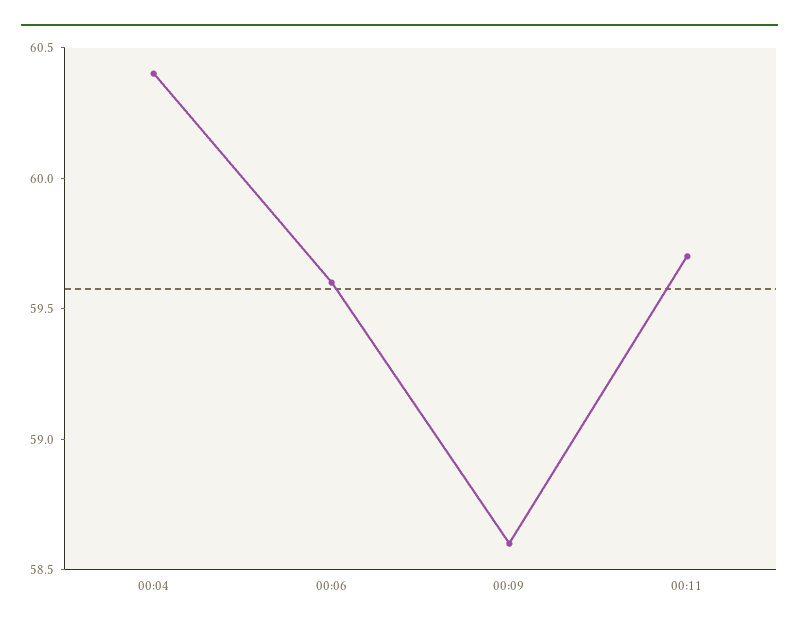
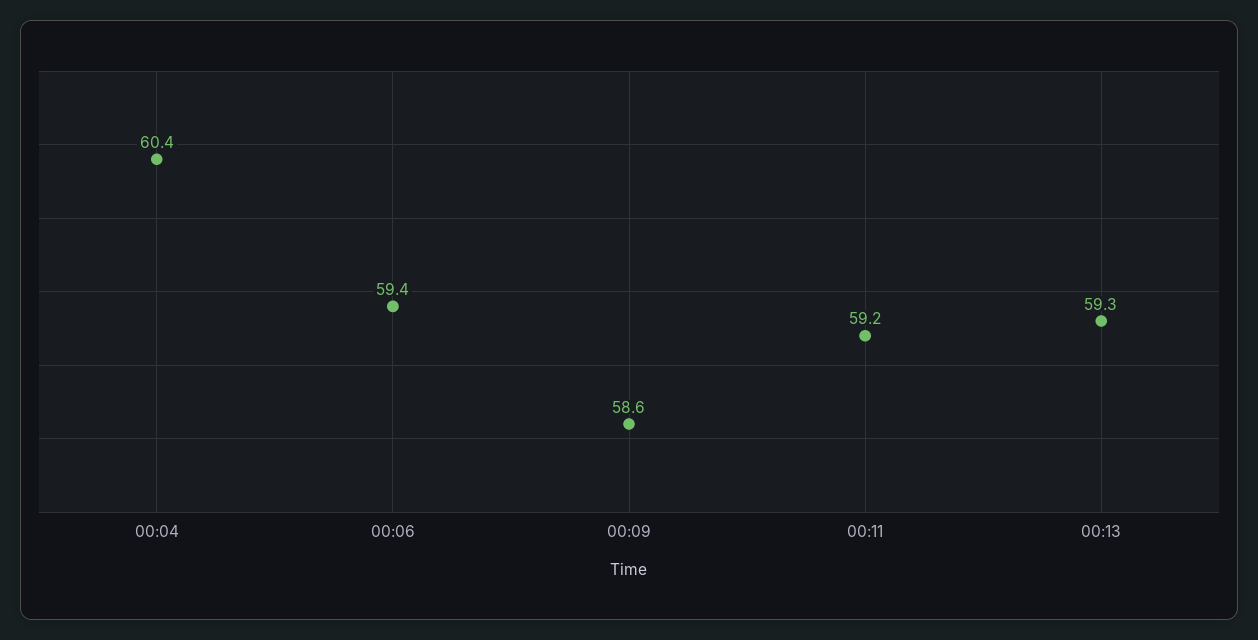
00:06: 59.6 -> 59.4
00:11: 59.7 -> 59.2
00:13: none -> 59.3

